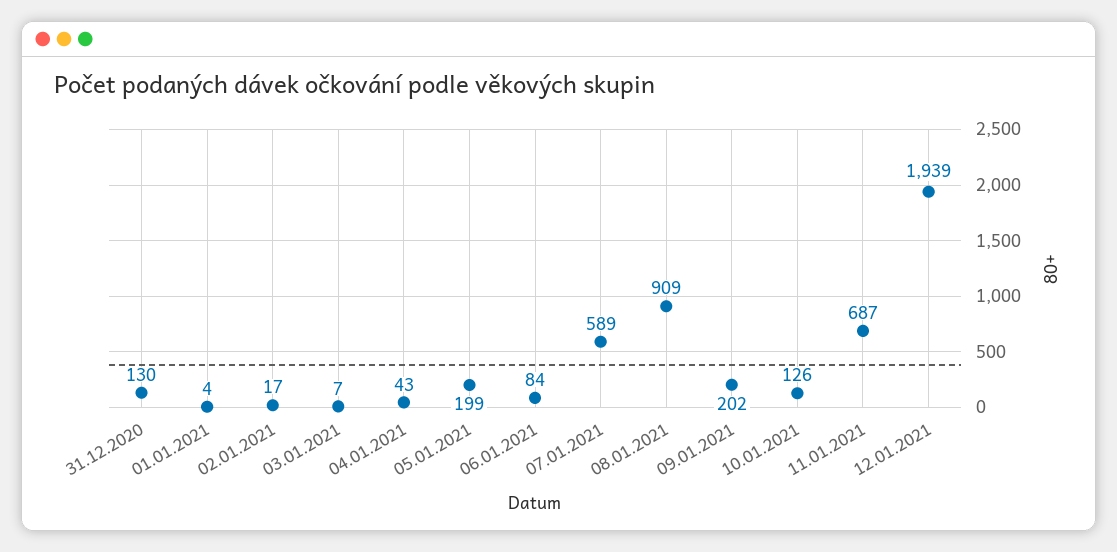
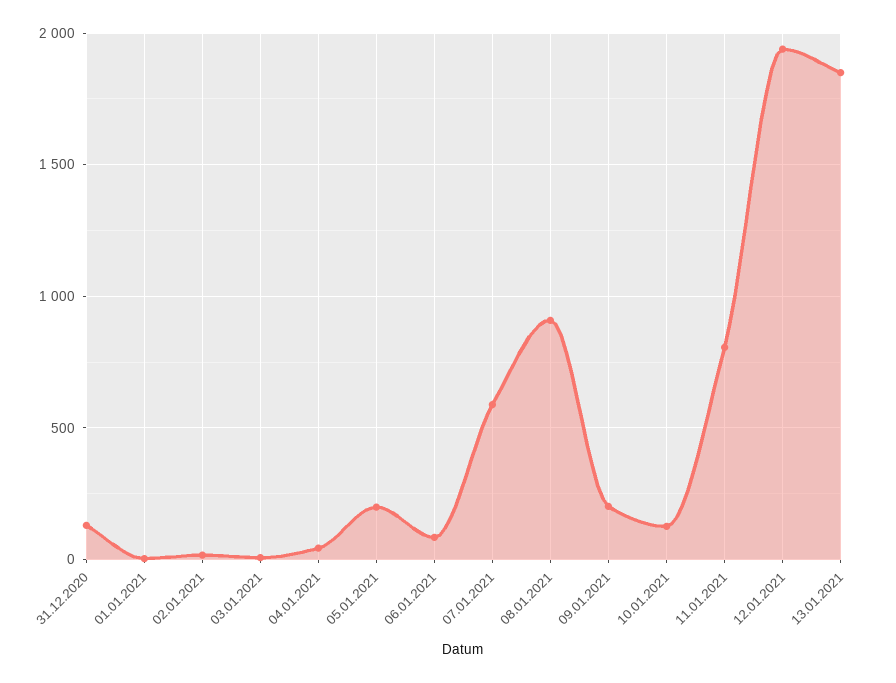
11.01.2021: 687 -> 800
13.01.2021: none -> 1850

